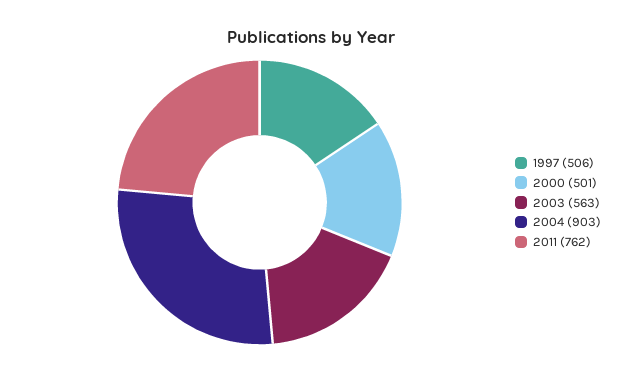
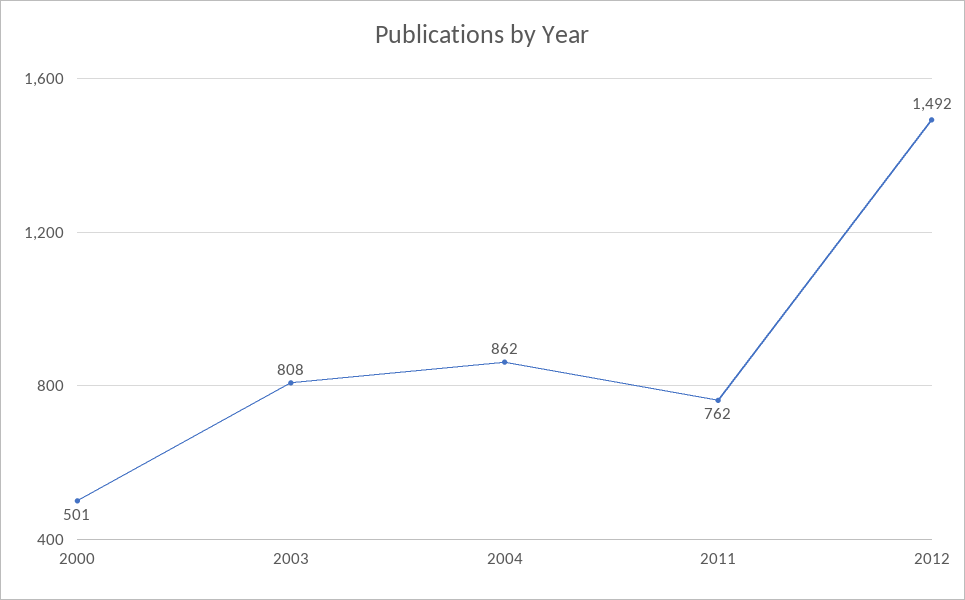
1997: 506 -> none
2003: 563 -> 808
2004: 903 -> 862
2012: none -> 1492

